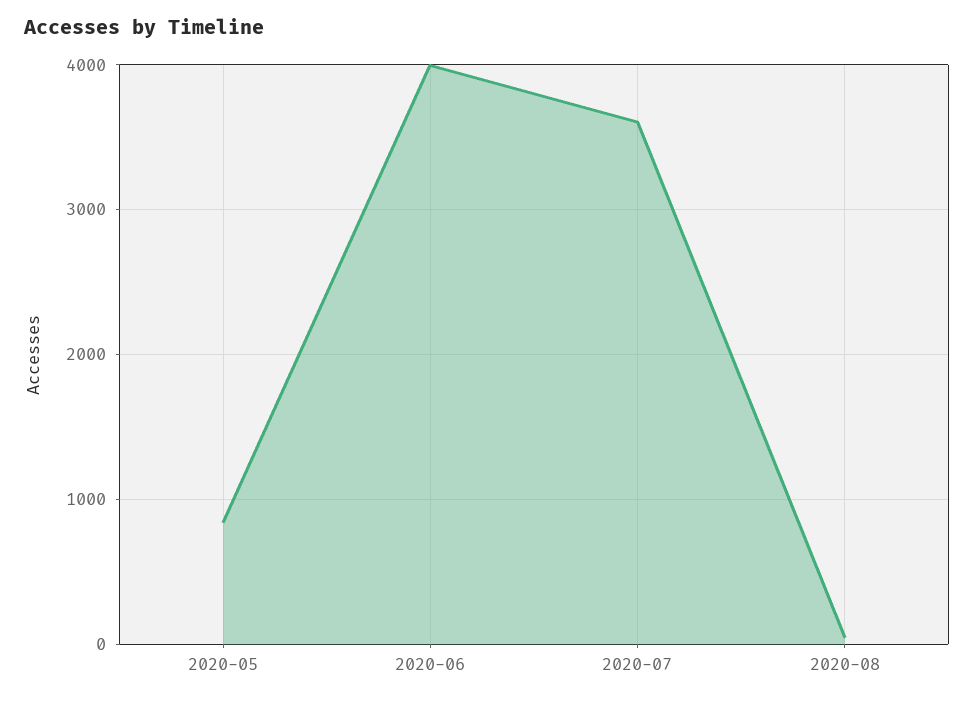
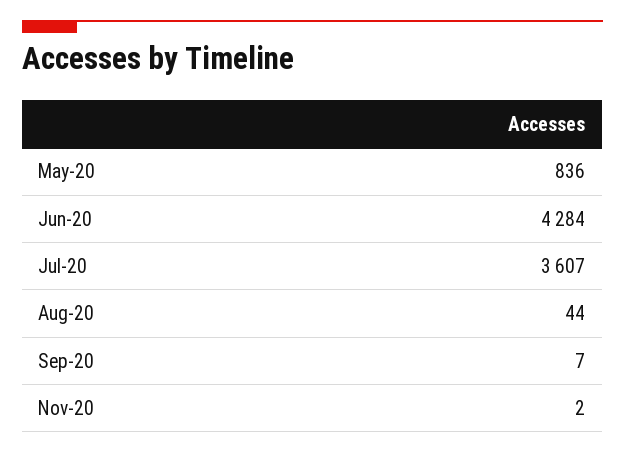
2020-06: 4000 -> 4284
Sep-20: none -> 7
Nov-20: none -> 2

